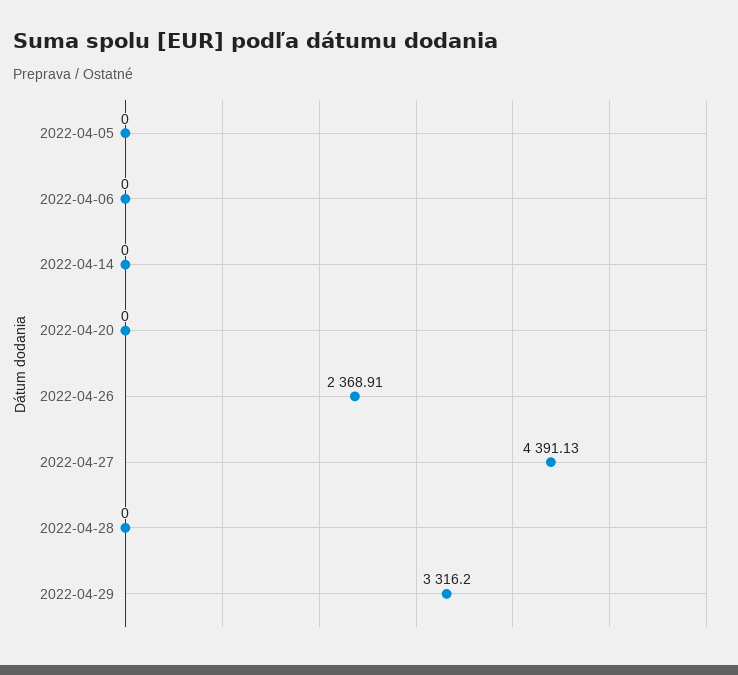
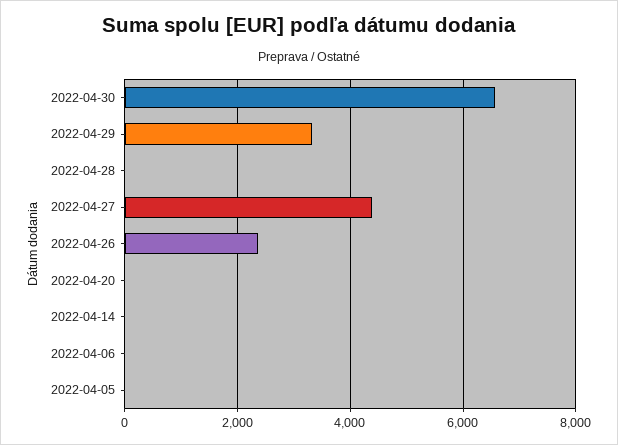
2022-04-30: none -> 6600

